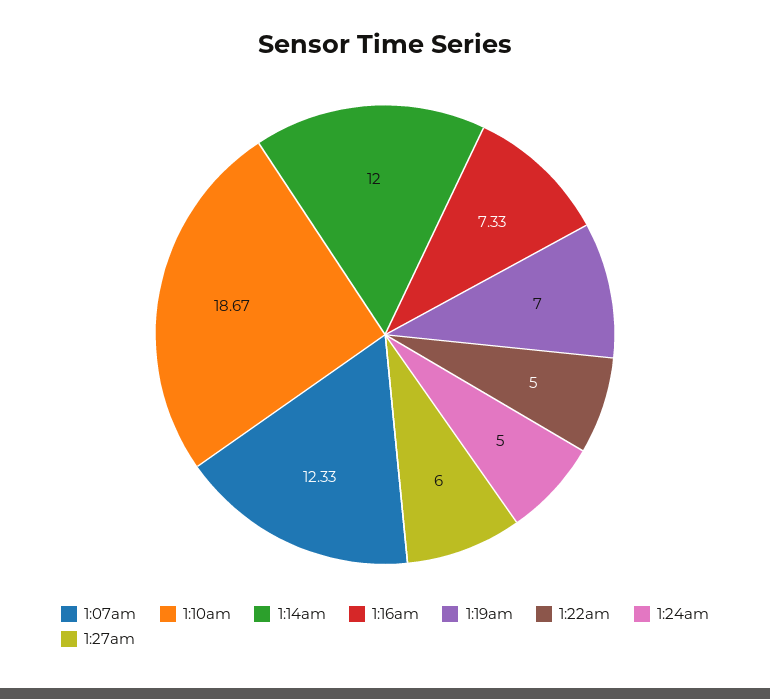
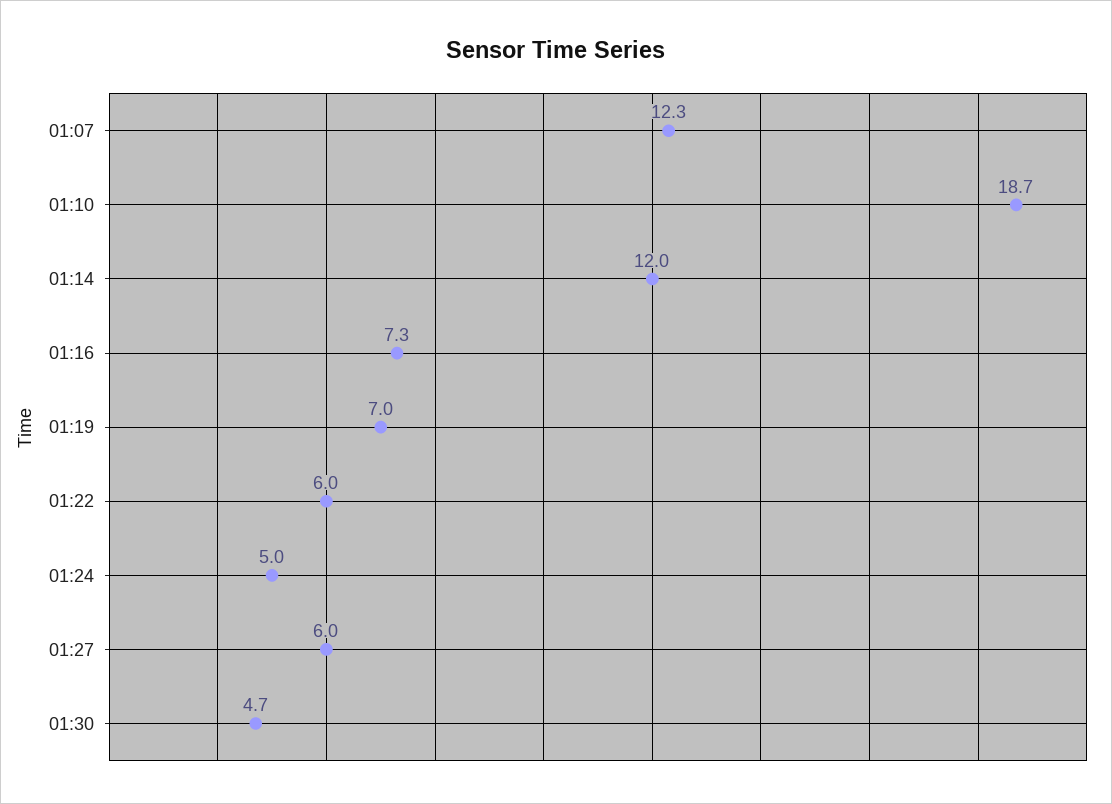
1:22am: 5 -> 6
01:30: none -> 4.7

